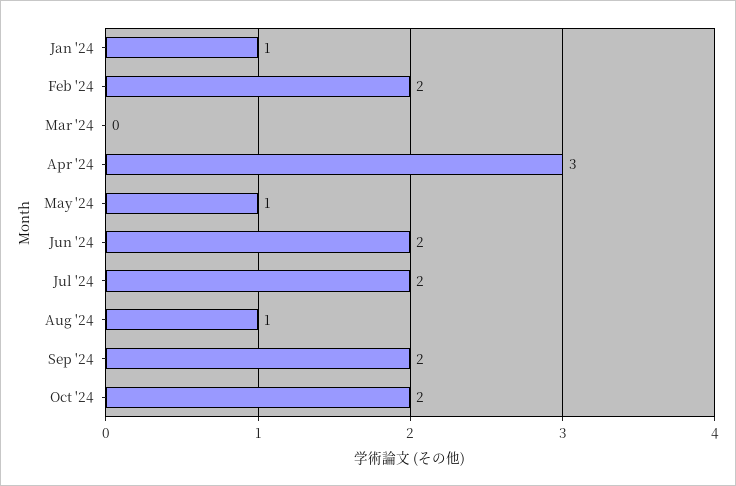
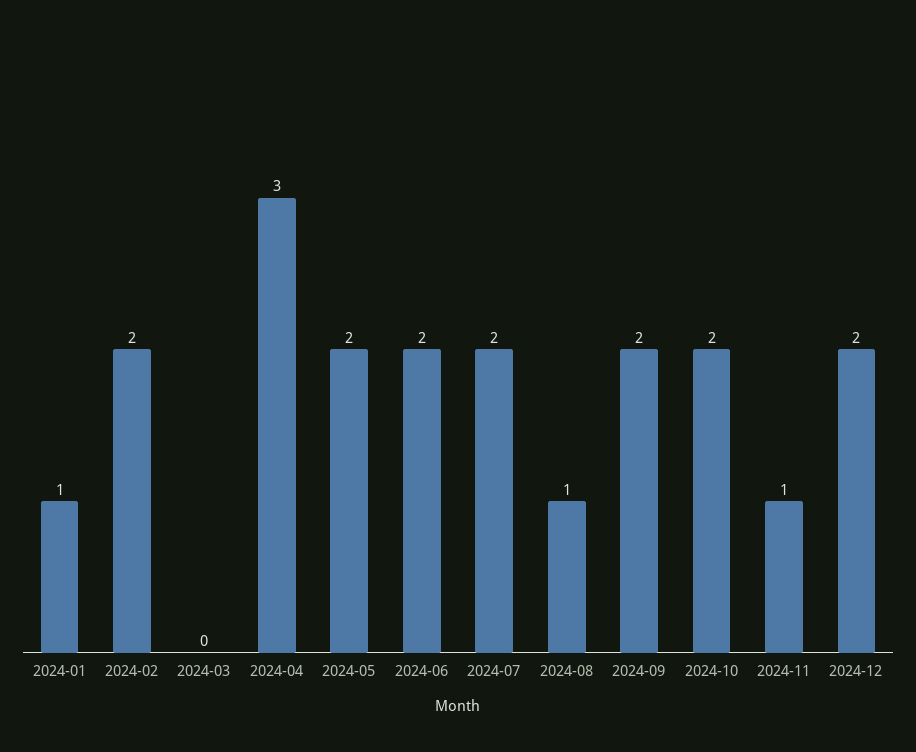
May '24: 1 -> 2
2024-11: none -> 1
2024-12: none -> 2

